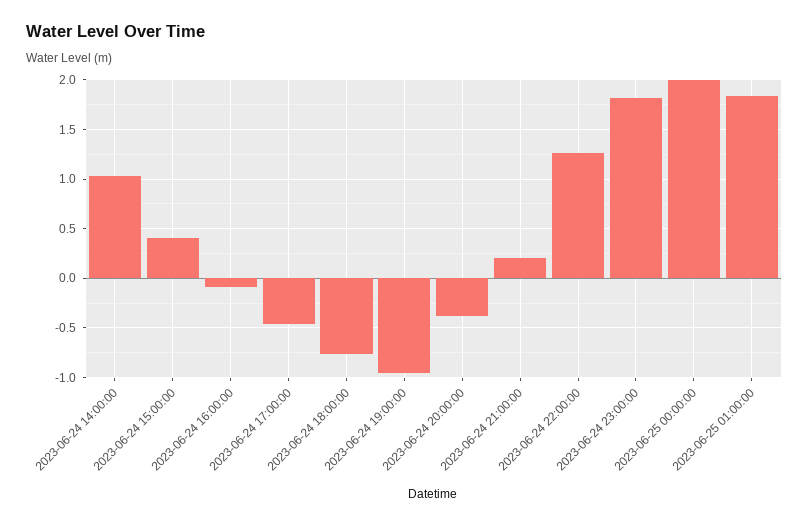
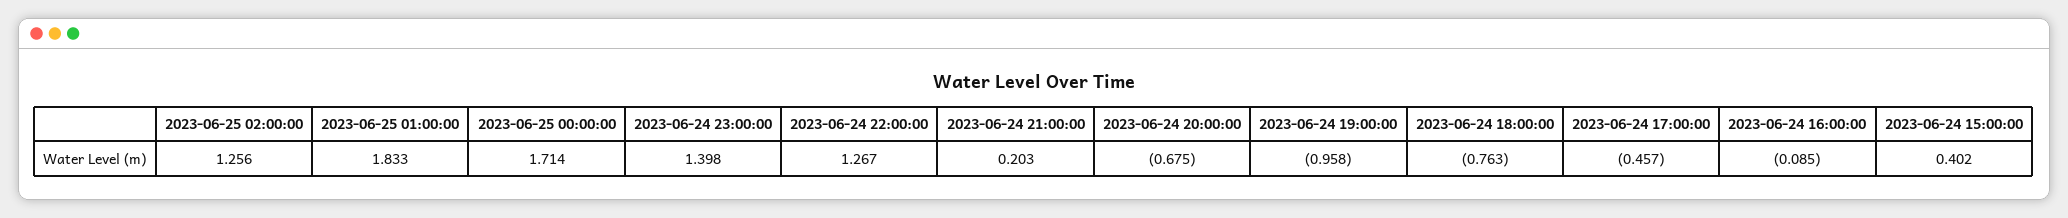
2023-06-24 14:00:00: 1 -> none
2023-06-24 20:00:00: -0.4 -> -0.675
2023-06-24 23:00:00: 1.8 -> 1.398
2023-06-25 00:00:00: 2 -> 1.714
2023-06-25 02:00:00: none -> 1.256

